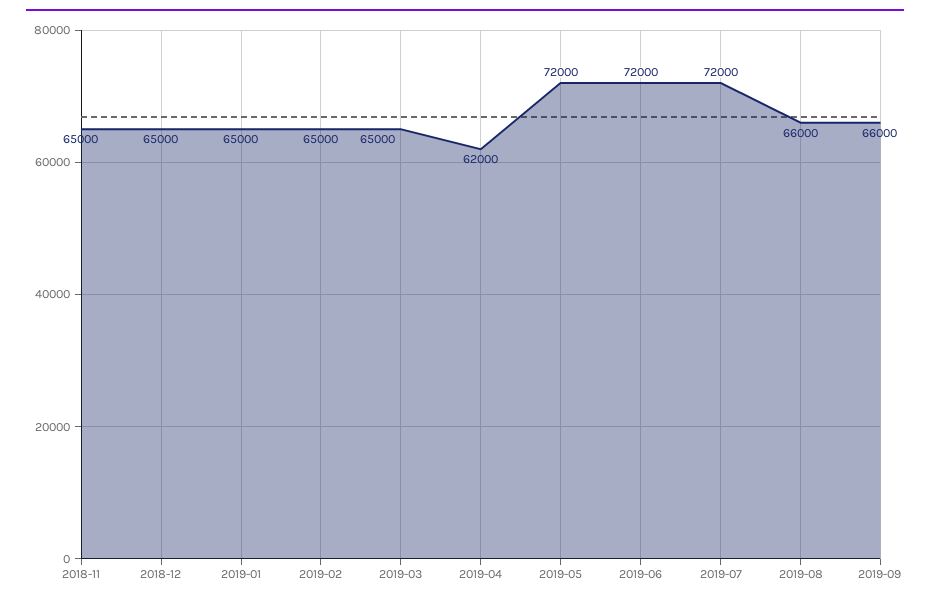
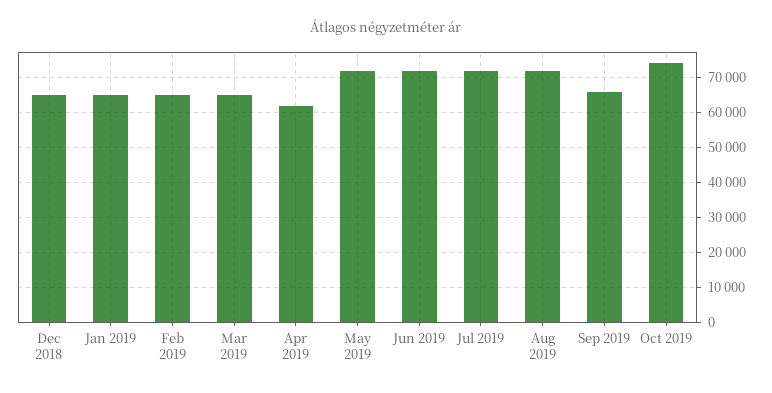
2018-11: 65000 -> none
2019-08: 66000 -> 72000
Oct 2019: none -> 74000

